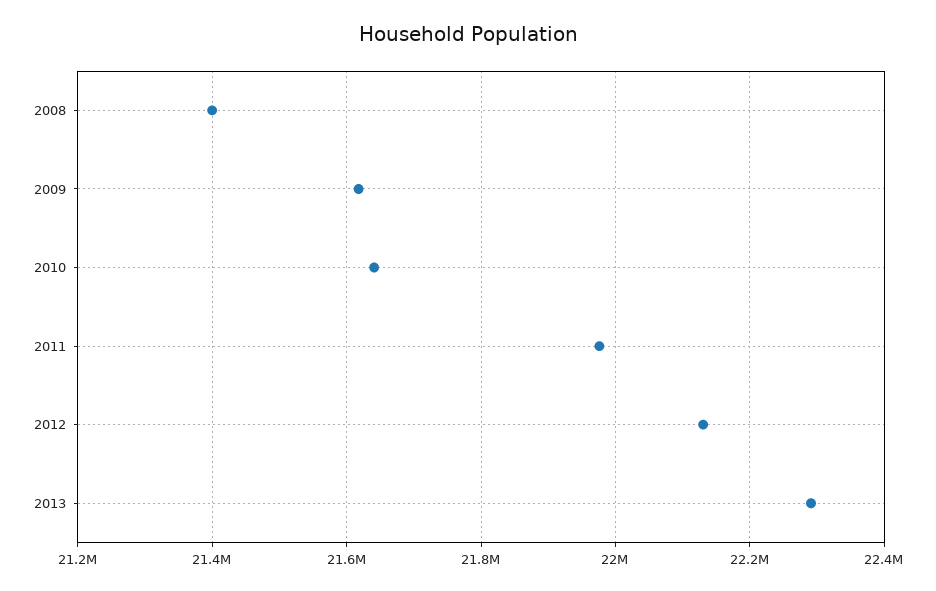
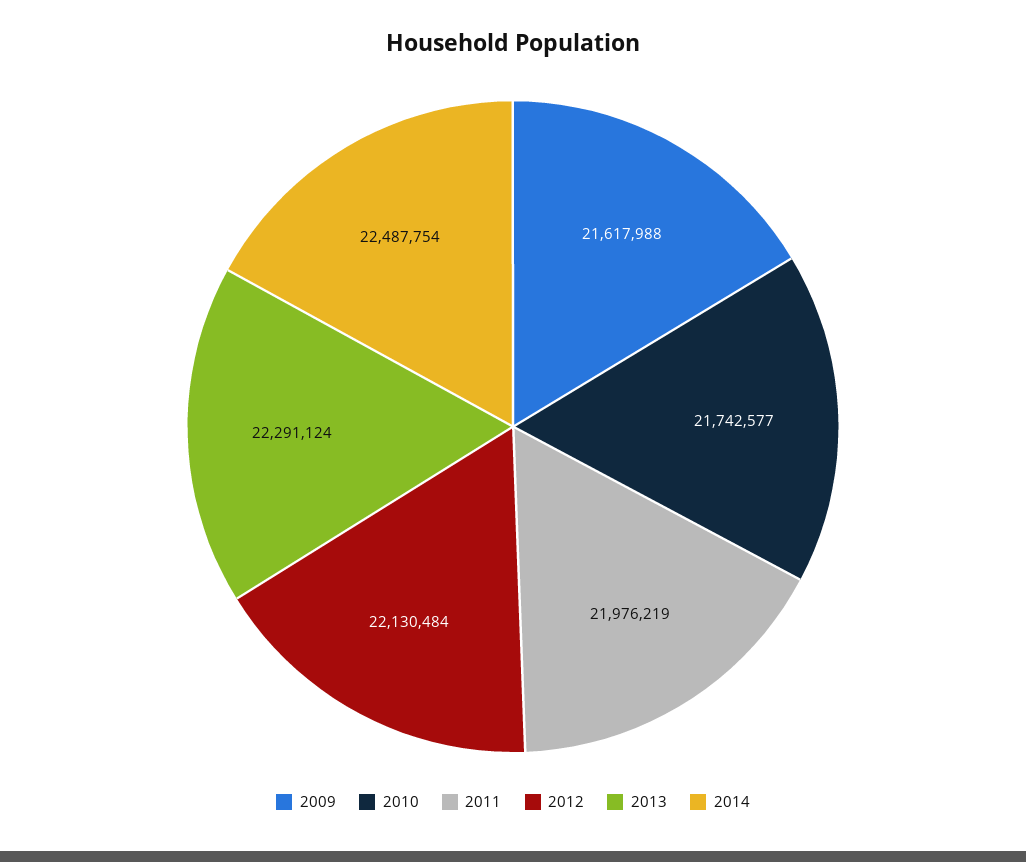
2008: 21400000 -> none
2010: 21640000 -> 21742577
2014: none -> 22487754

